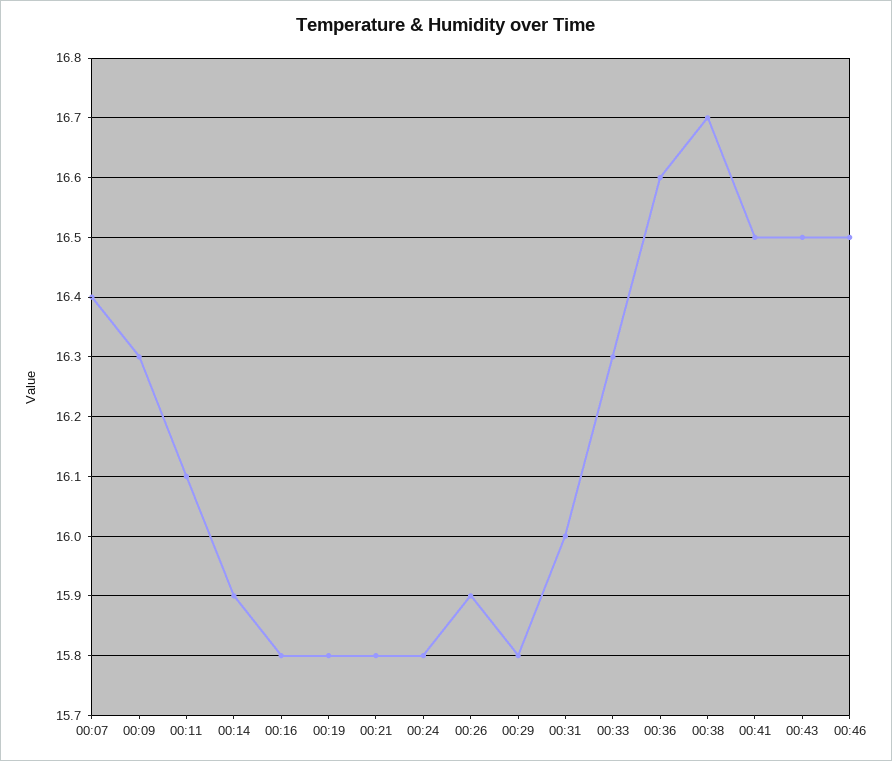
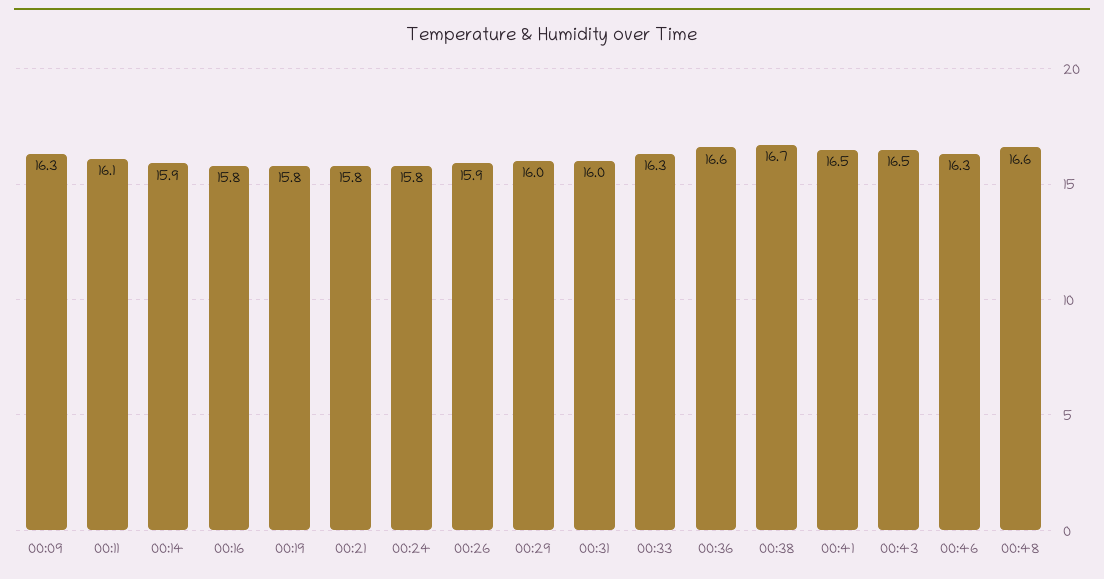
00:07: 16.4 -> none
00:29: 15.8 -> 16
00:46: 16.5 -> 16.3
00:48: none -> 16.6

